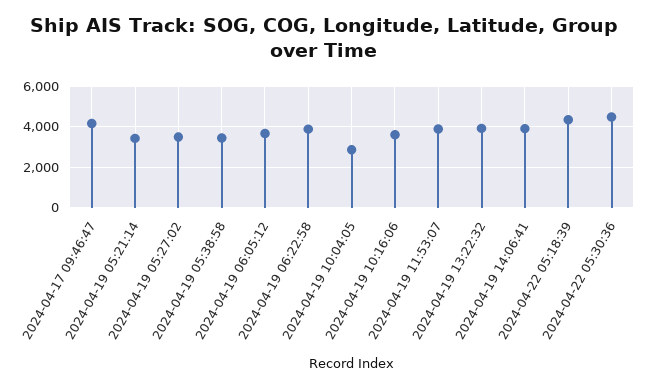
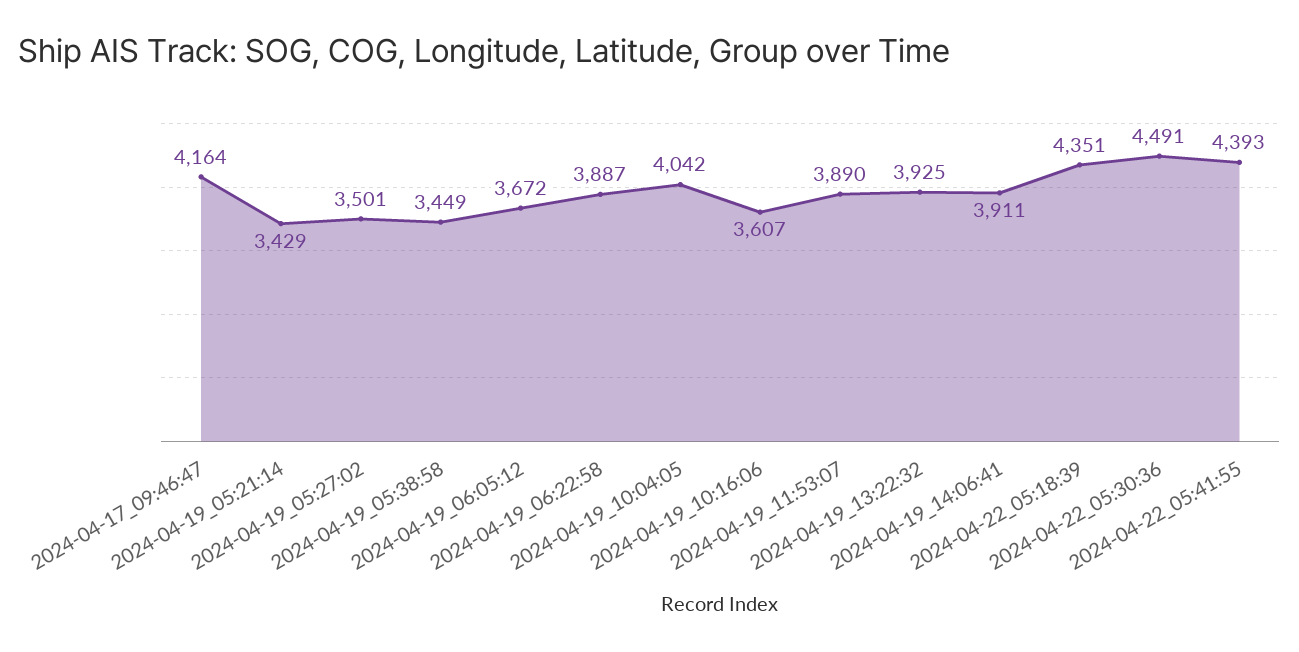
2024-04-19 10:04:05: 3000 -> 4042
2024-04-22_05:41:55: none -> 4393

